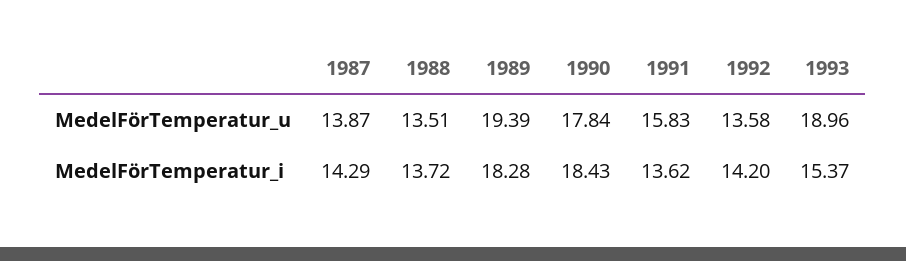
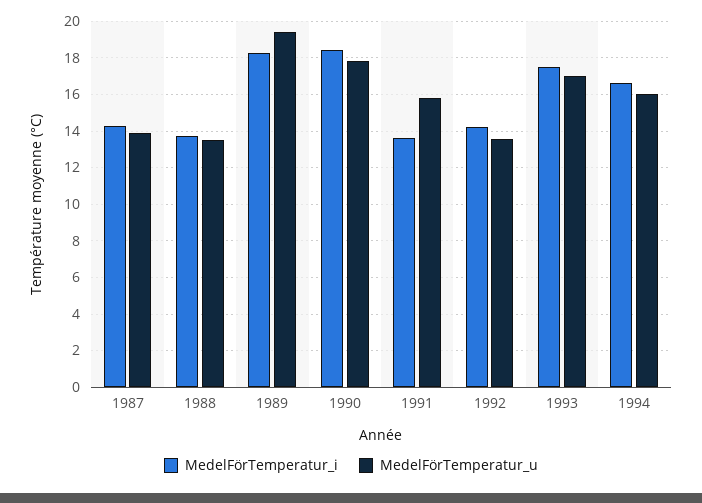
MedelFörTemperatur_u, 1993: 18.96 -> 17
MedelFörTemperatur_i, 1993: 15.37 -> 17.5
MedelFörTemperatur_i, 1994: none -> 16.5
MedelFörTemperatur_u, 1994: none -> 16

